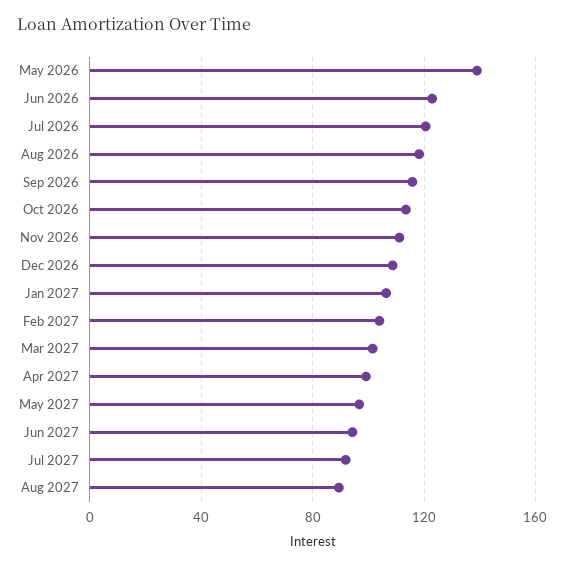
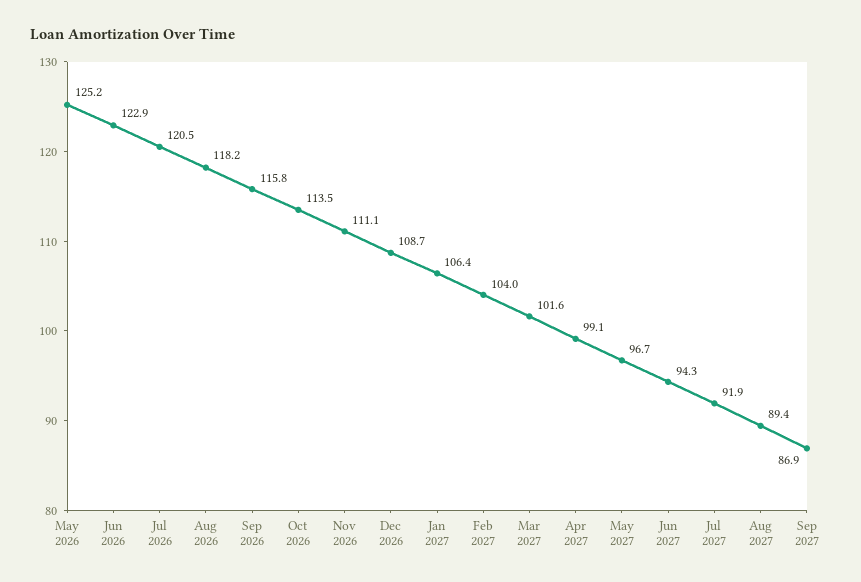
May 2026: 140 -> 125.2
Sep 2027: none -> 86.9

